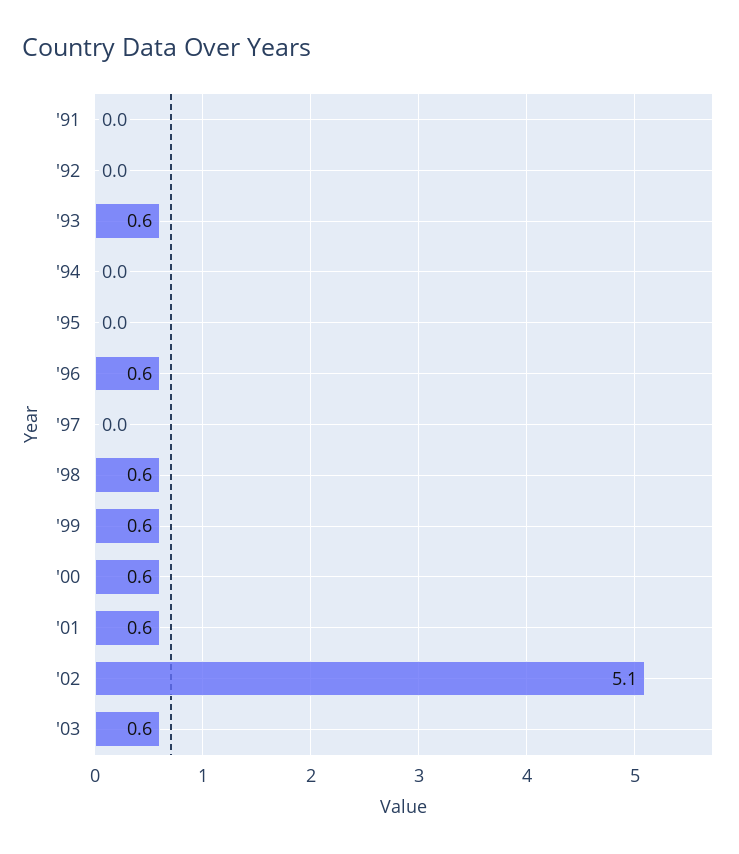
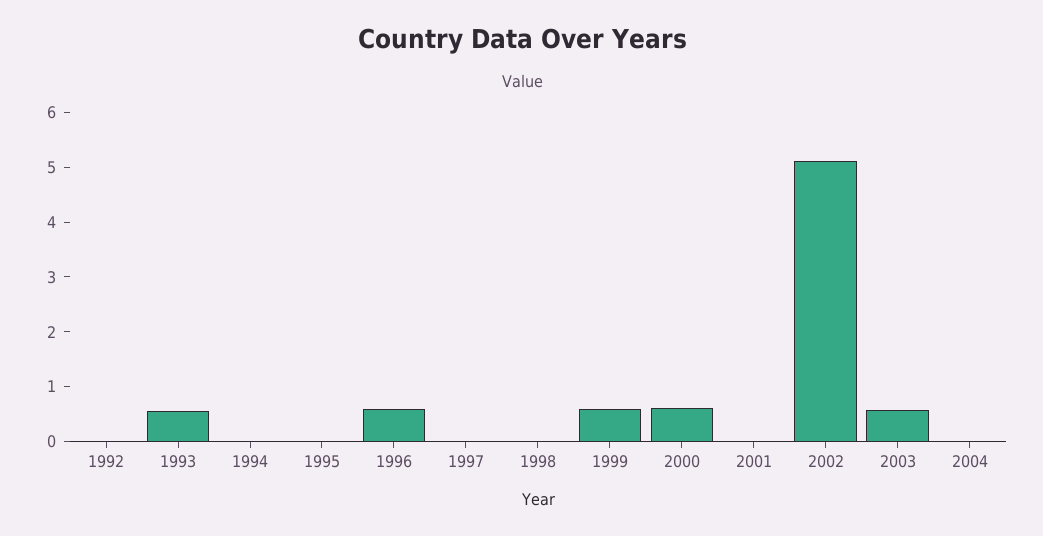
'91: 0 -> none
'98: 0.6 -> 0
'01: 0.6 -> 0
2004: none -> 0

